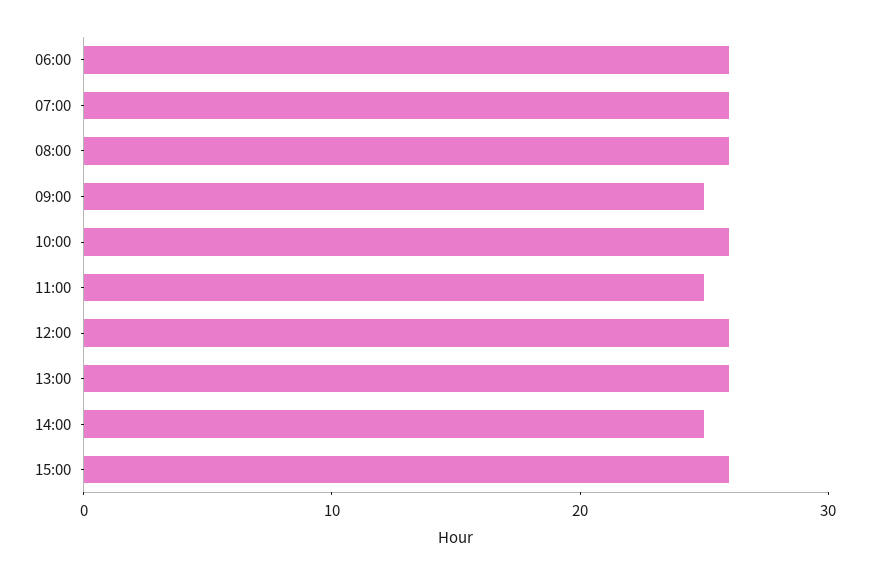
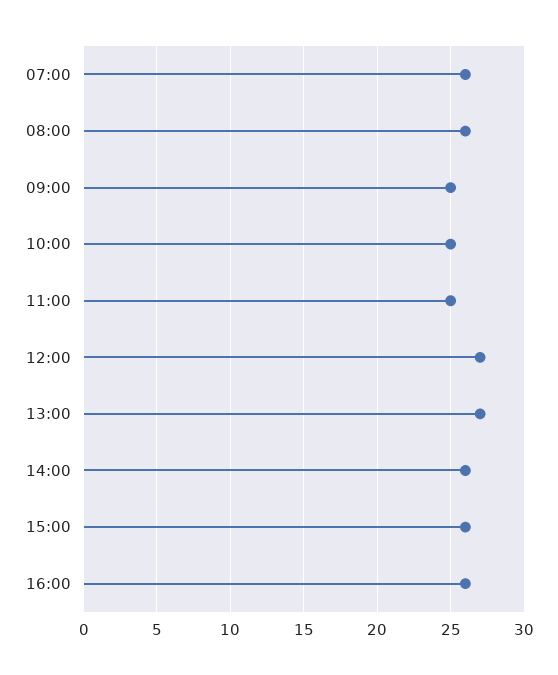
06:00: 26 -> none
10:00: 26 -> 25
12:00: 26 -> 27
13:00: 26 -> 27
14:00: 25 -> 26
16:00: none -> 26

